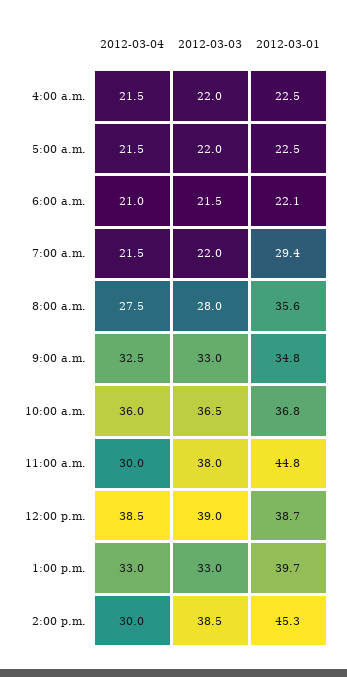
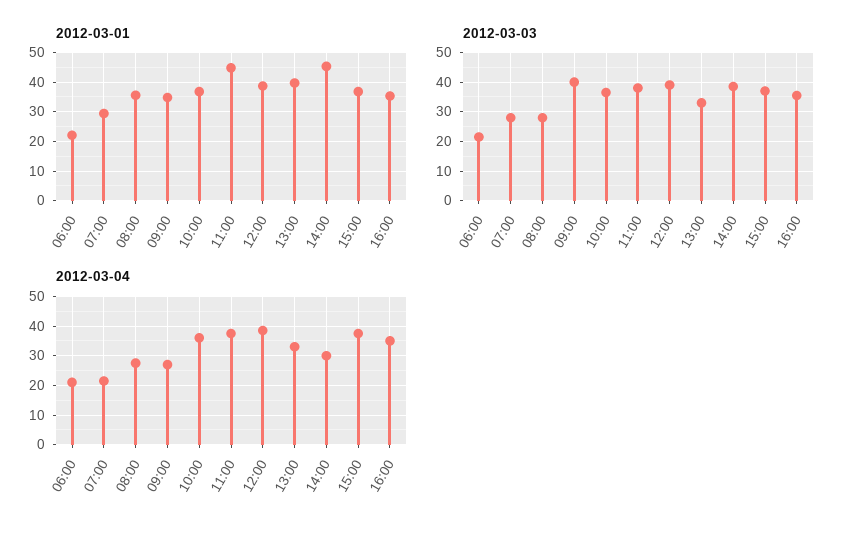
2012-03-04, 4:00 a.m.: 21.5 -> none
2012-03-03, 4:00 a.m.: 22 -> none
2012-03-01, 4:00 a.m.: 22.5 -> none
2012-03-04, 5:00 a.m.: 21.5 -> none
2012-03-03, 5:00 a.m.: 22 -> none
2012-03-01, 5:00 a.m.: 22.5 -> none
2012-03-03, 7:00 a.m.: 22 -> 27.5
2012-03-04, 9:00 a.m.: 32.5 -> 27.5
2012-03-03, 9:00 a.m.: 33 -> 40
2012-03-04, 11:00 a.m.: 30 -> 37.5
2012-03-01, 15:00: none -> 37.5
2012-03-01, 16:00: none -> 35
2012-03-03, 15:00: none -> 37.5
2012-03-03, 16:00: none -> 35
2012-03-04, 15:00: none -> 37.5
2012-03-04, 16:00: none -> 35

